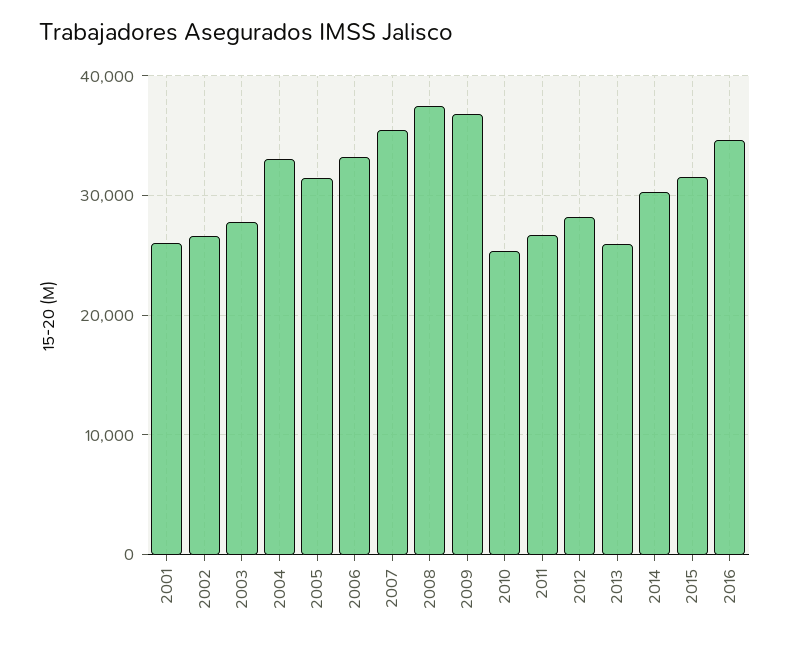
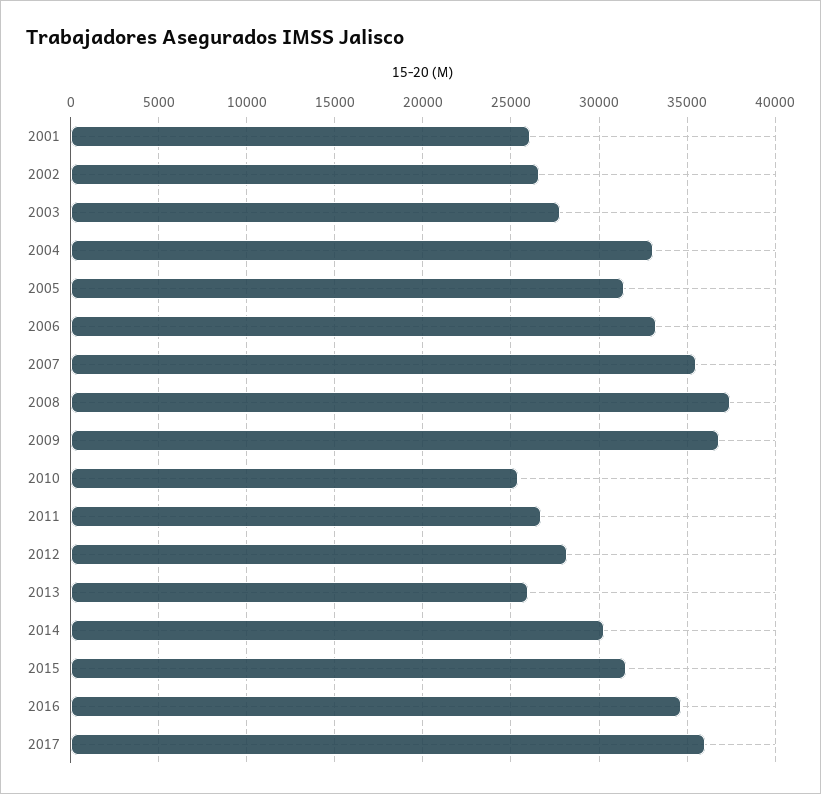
2017: none -> 36000

